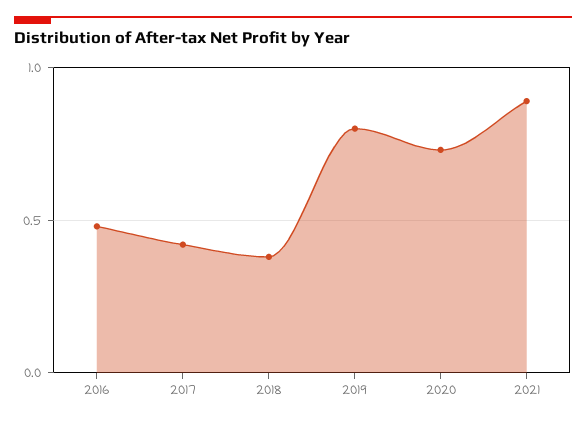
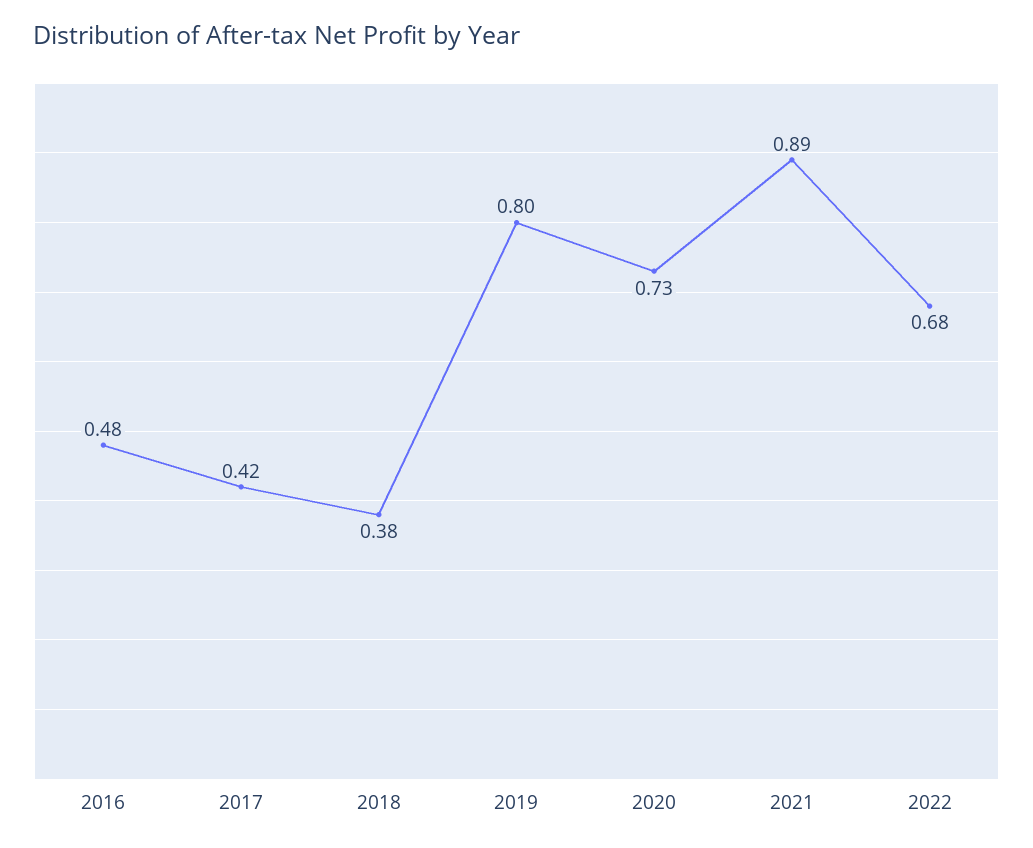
2022: none -> 0.68

